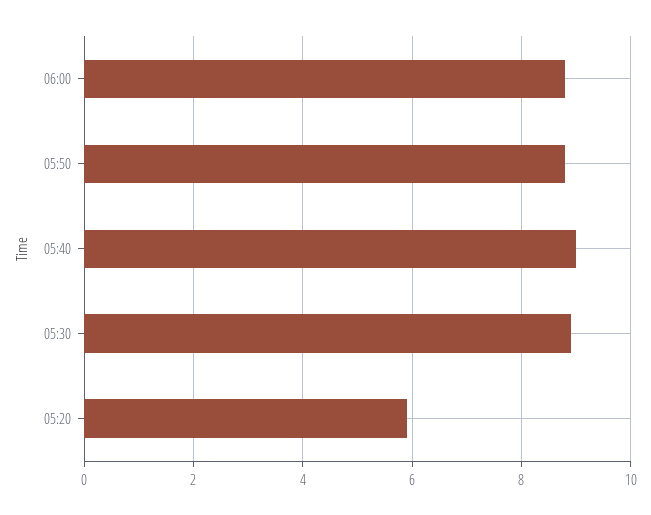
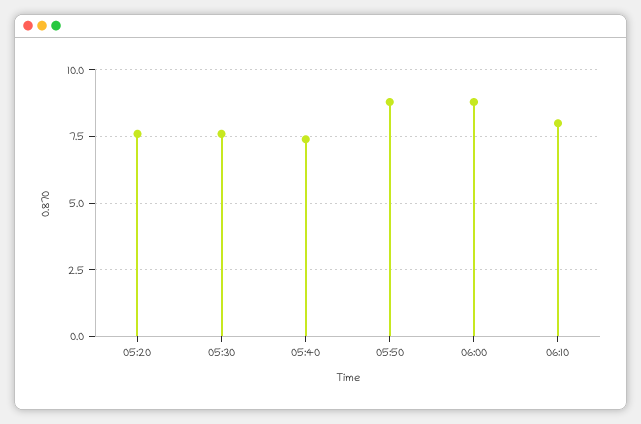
05:40: 9 -> 7.5
05:30: 9 -> 7.5
05:20: 6 -> 7.5
06:10: none -> 8

